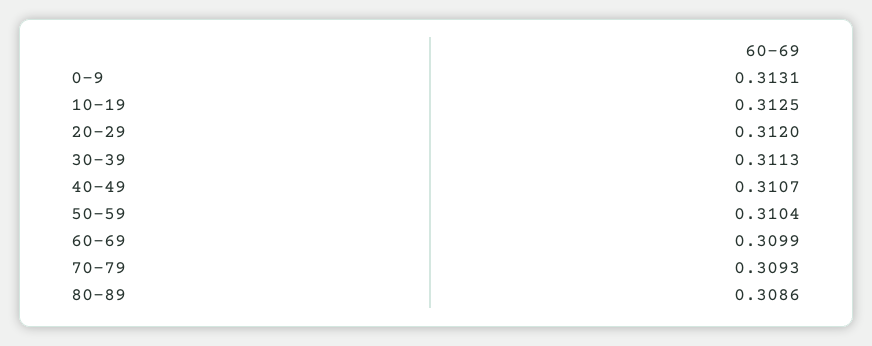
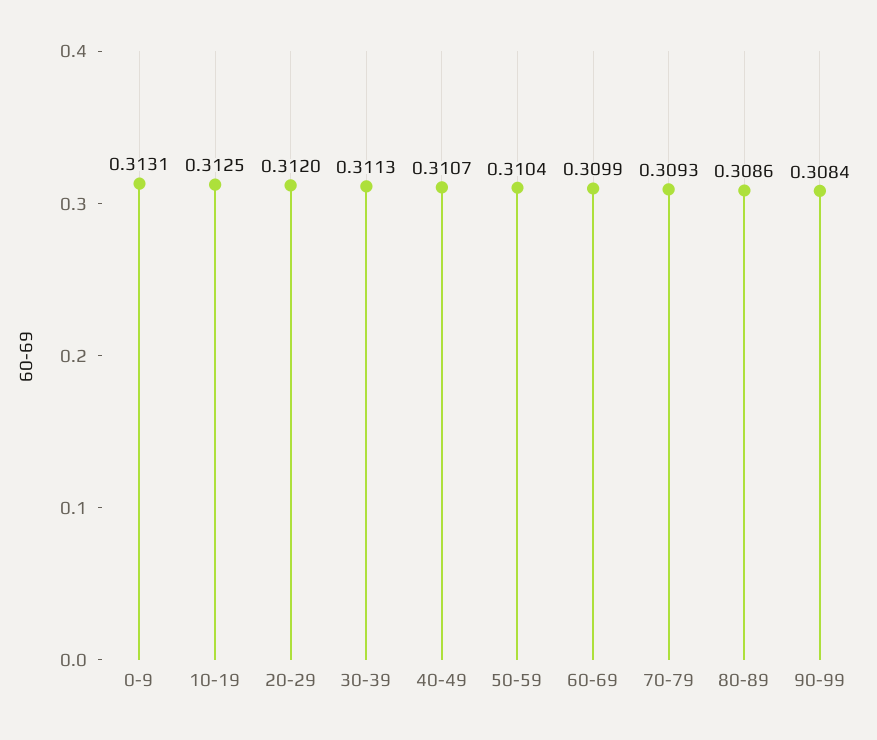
90-99: none -> 0.3084

